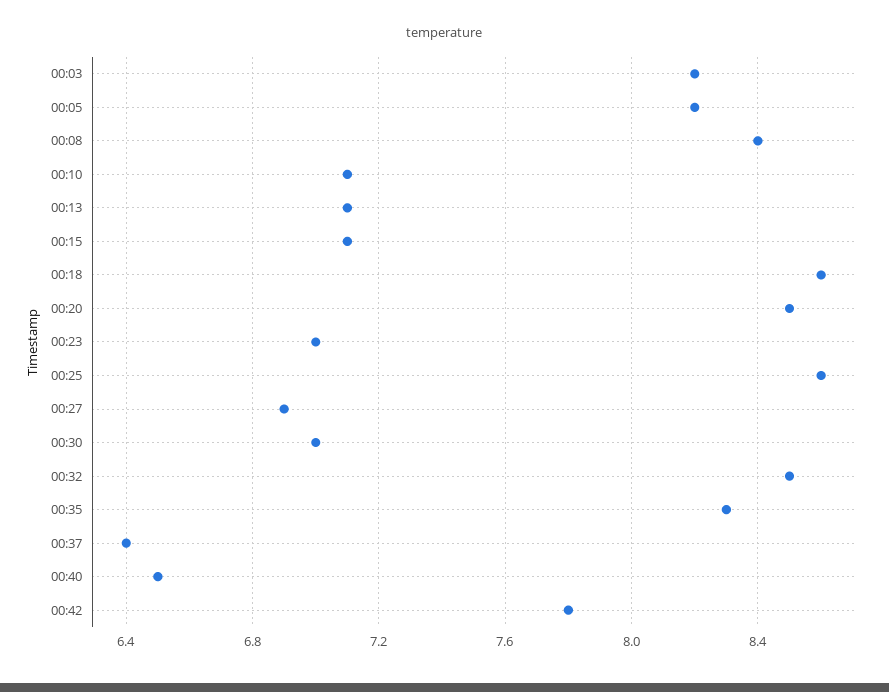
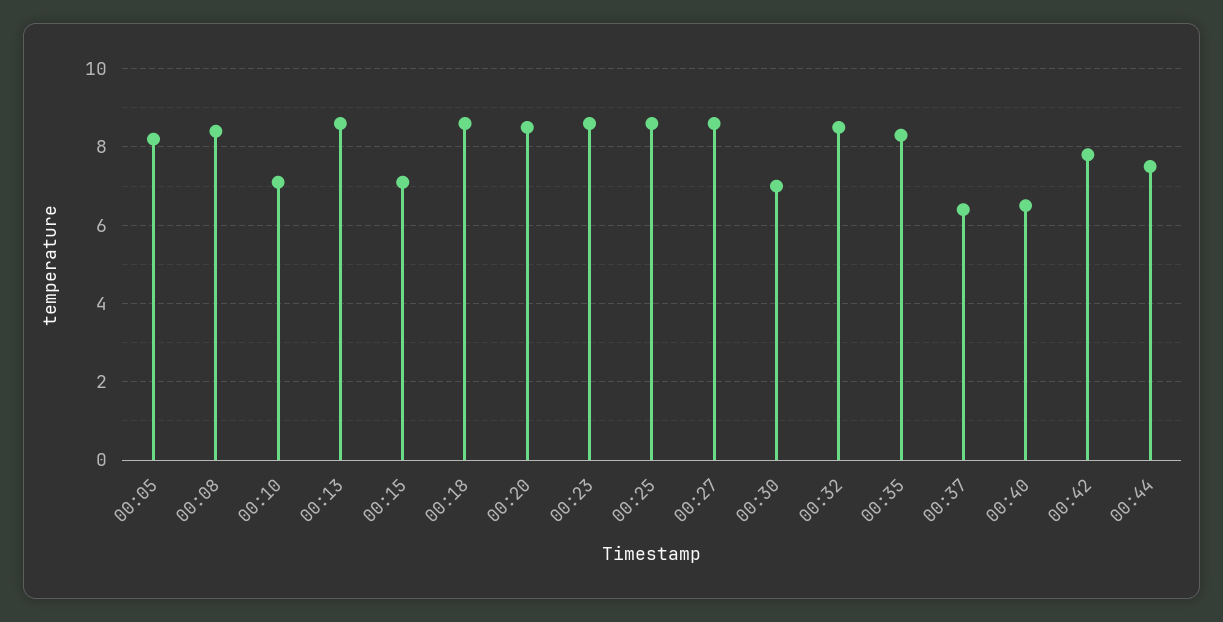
00:03: 8.2 -> none
00:13: 7.1 -> 8.5
00:23: 7 -> 8.5
00:27: 6.9 -> 8.5
00:44: none -> 7.5

